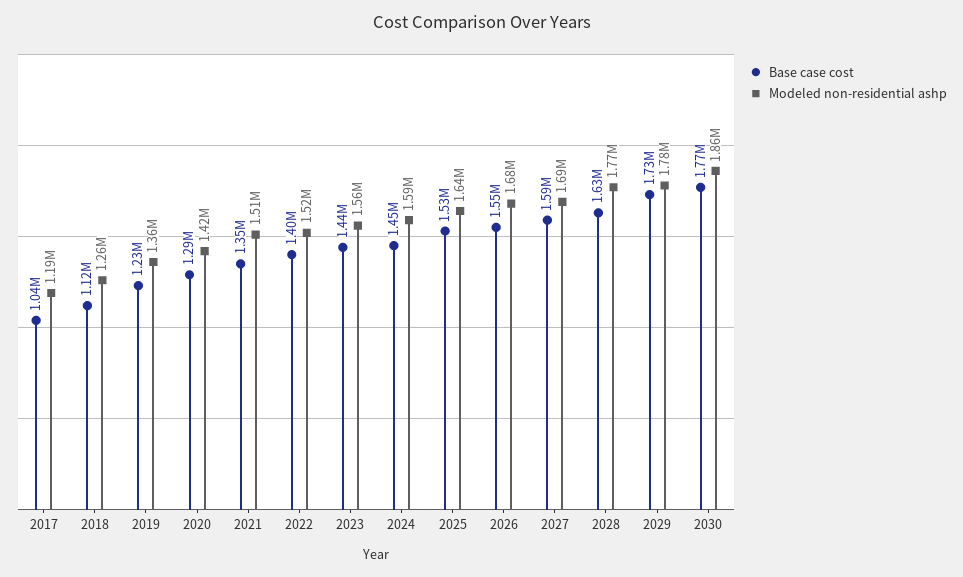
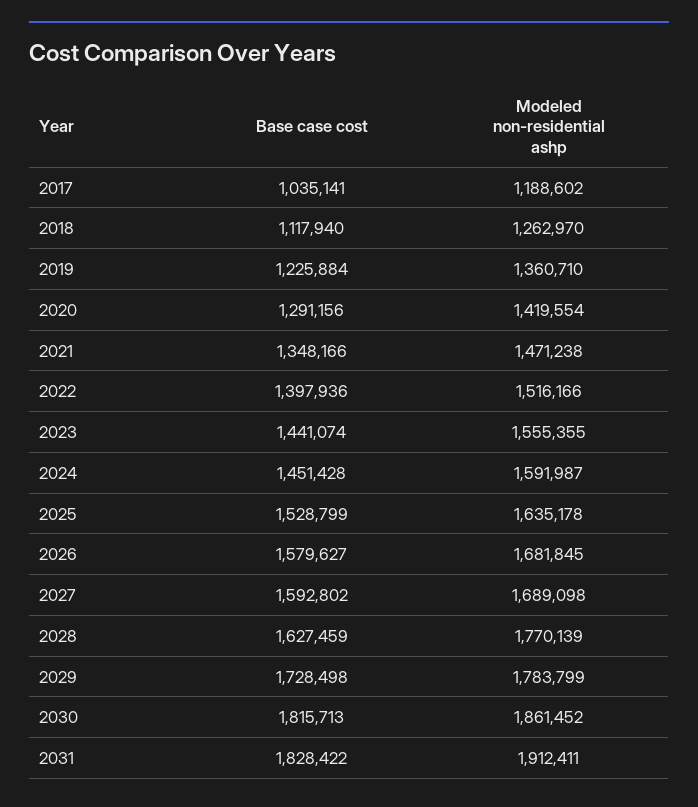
Modeled non-residential ashp, 2021: 1510000 -> 1471238
Base case cost, 2026: 1550000 -> 1579627
Base case cost, 2030: 1770000 -> 1815713
Base case cost, 2031: none -> 1828422
Modeled non-residential ashp, 2031: none -> 1912411

